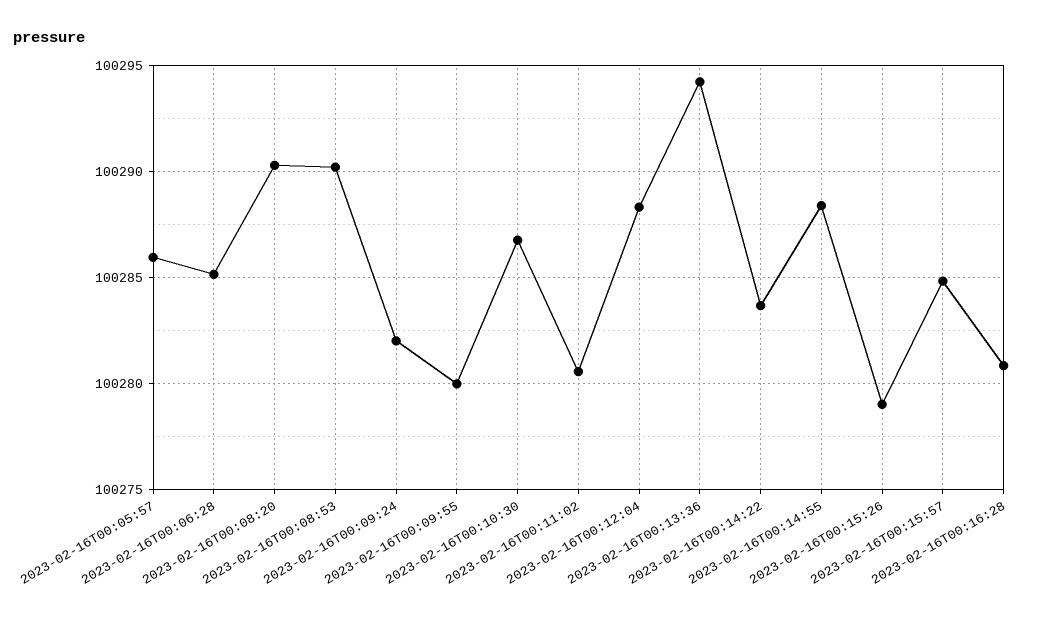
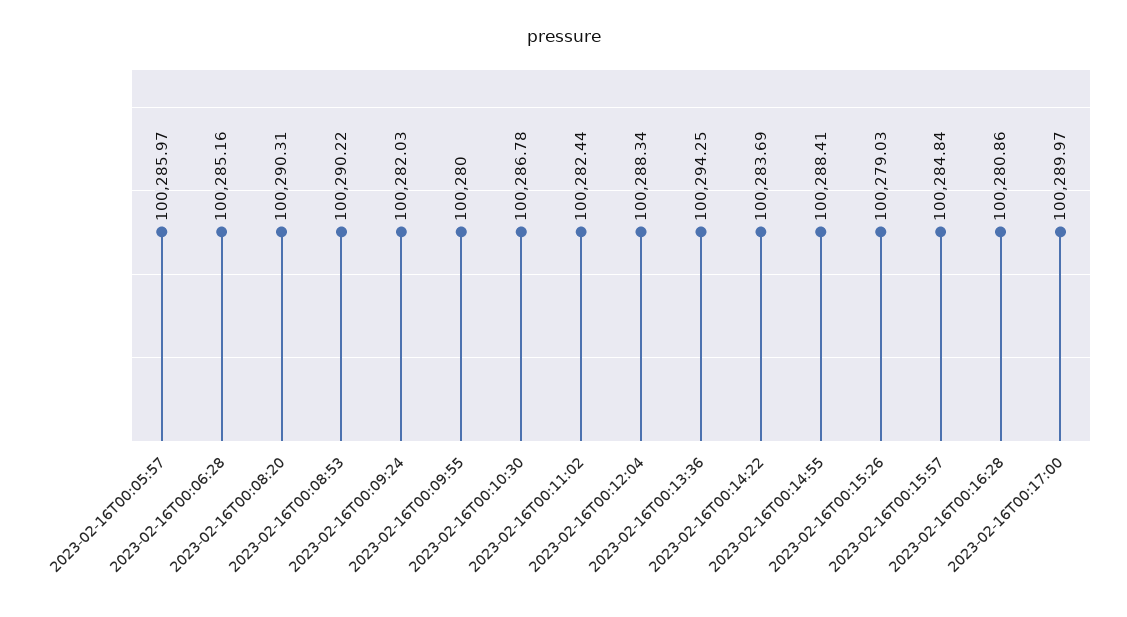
2023-02-16T00:11:02: 100280.5 -> 100282.44
2023-02-16T00:17:00: none -> 100289.97

